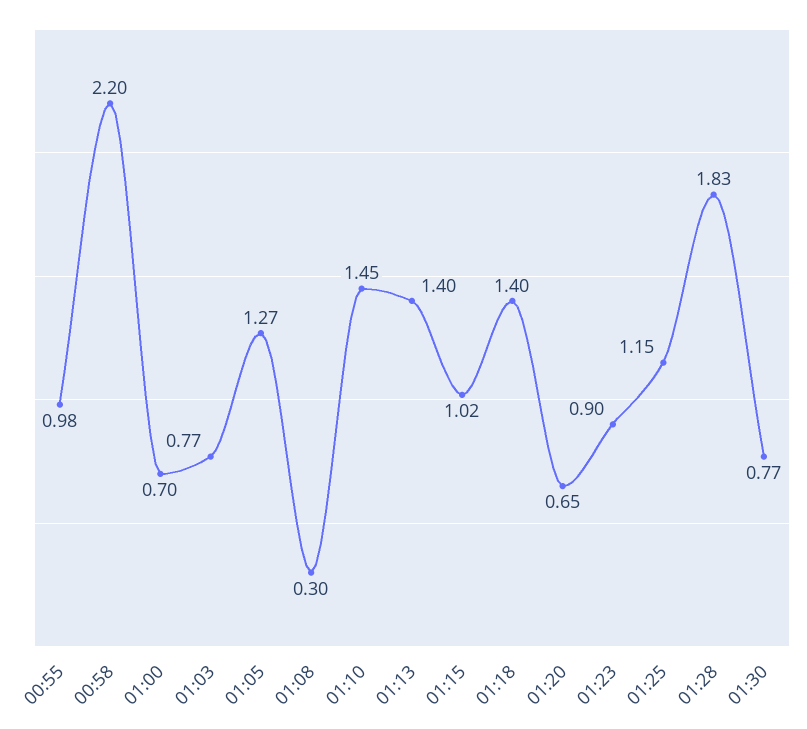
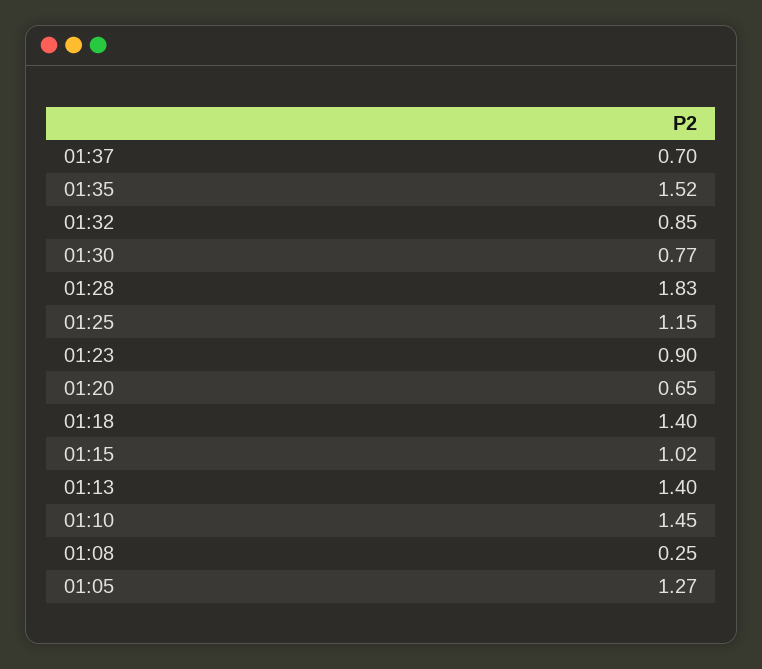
00:55: 0.98 -> none
00:58: 2.2 -> none
01:00: 0.7 -> none
01:03: 0.77 -> none
01:08: 0.3 -> 0.25
01:37: none -> 0.7
01:35: none -> 1.52
01:32: none -> 0.85

